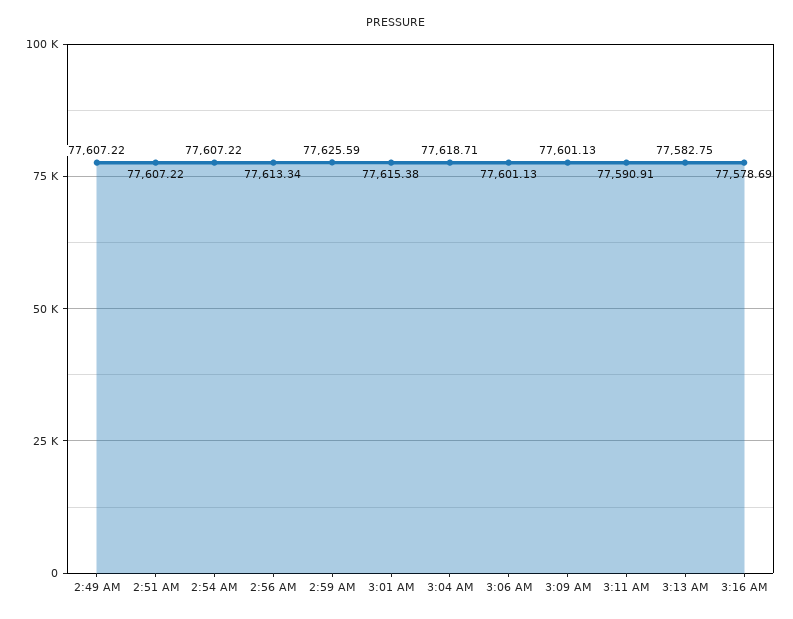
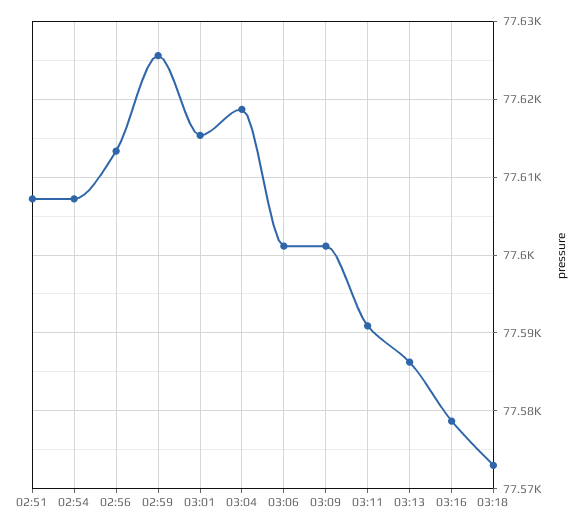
2:49 AM: 77607.22 -> none
3:13 AM: 77582.75 -> 77586
03:18: none -> 77573

